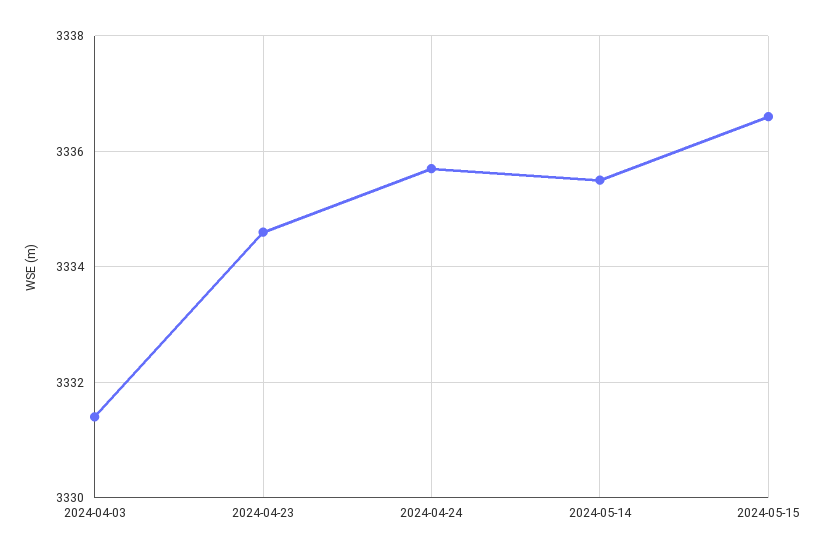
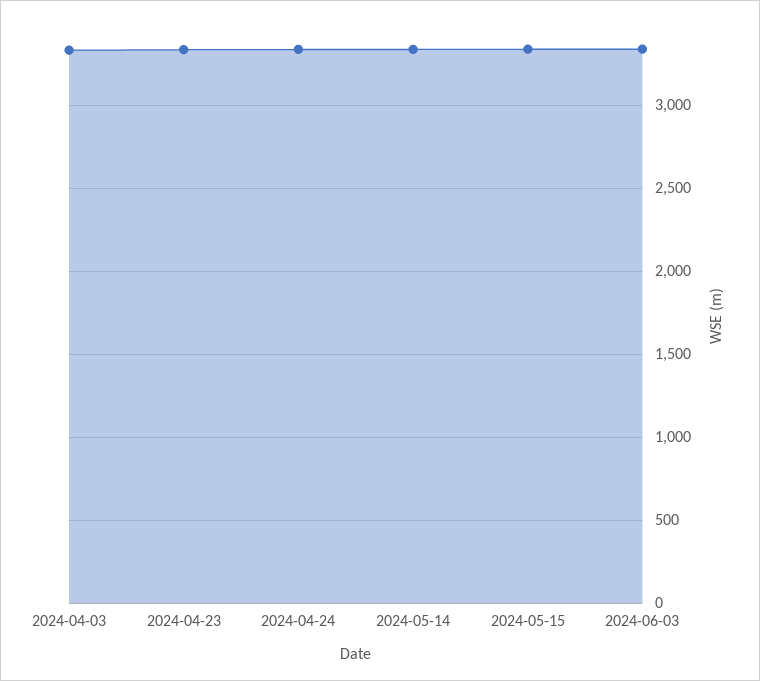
2024-06-03: none -> 3350

